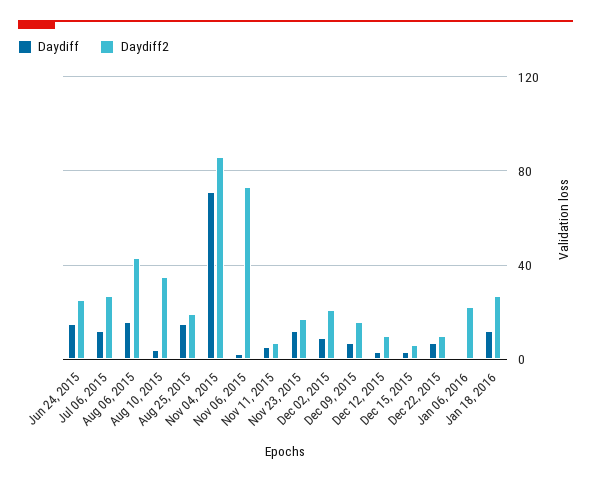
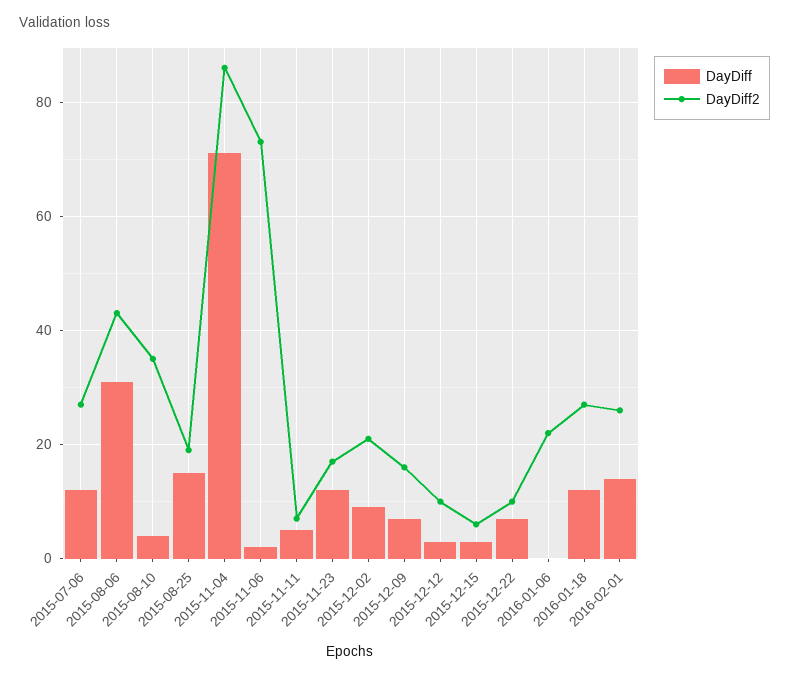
Daydiff, Jun 24, 2015: 15 -> none
Daydiff2, Jun 24, 2015: 25 -> none
Daydiff, Aug 06, 2015: 15 -> 30
Daydiff, 2016-02-01: none -> 15
Daydiff2, 2016-02-01: none -> 25

